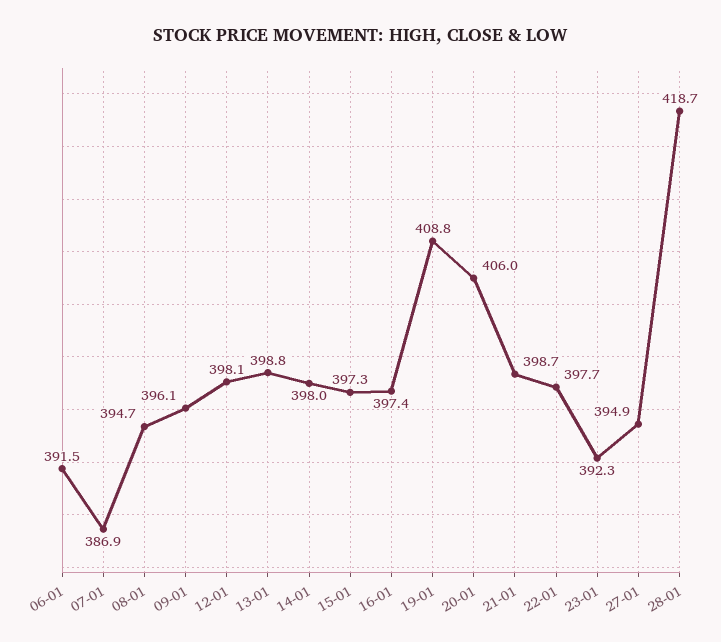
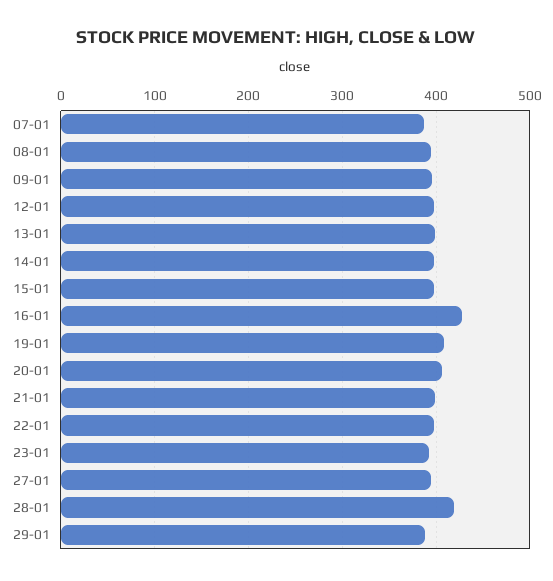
06-01: 391.5 -> none
16-01: 397.4 -> 430
29-01: none -> 390

